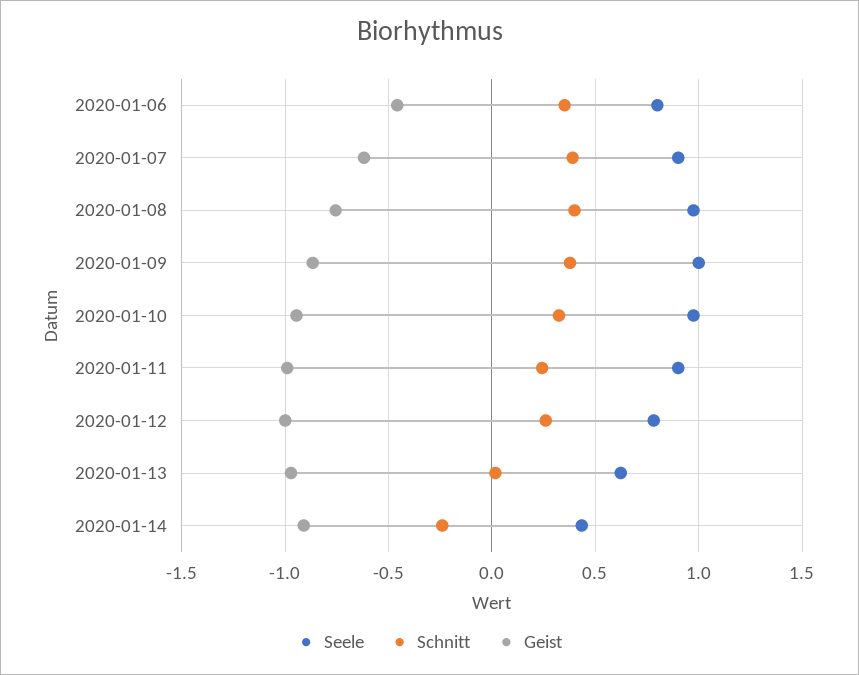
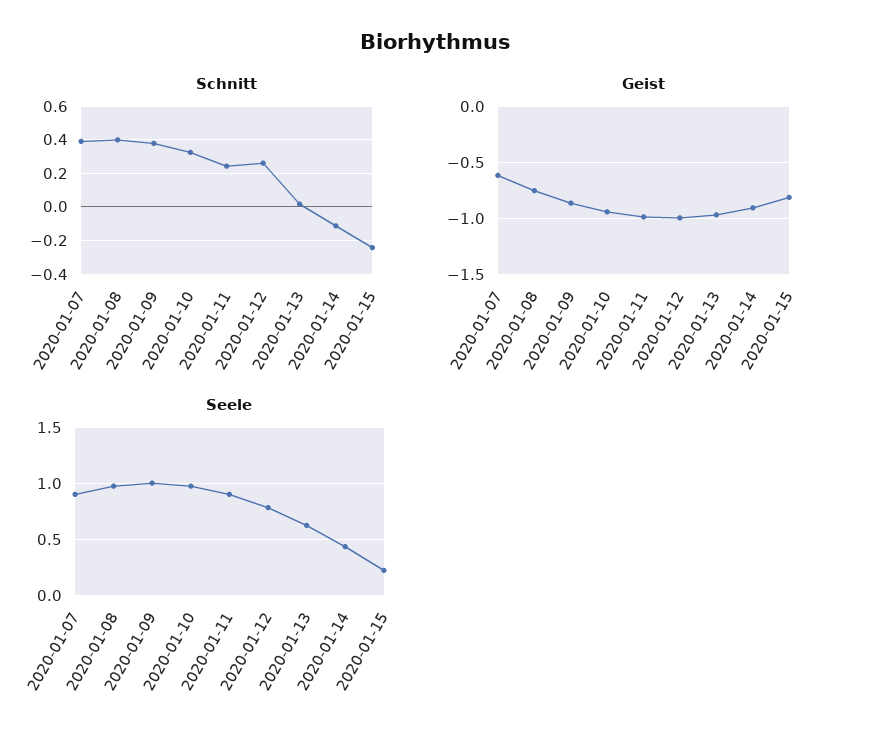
Seele, 2020-01-06: 0.8 -> none
Schnitt, 2020-01-06: 0.35 -> none
Geist, 2020-01-06: -0.45 -> none
Schnitt, 2020-01-14: -0.25 -> -0.1
Schnitt, 2020-01-15: none -> -0.25
Geist, 2020-01-15: none -> -0.8
Seele, 2020-01-15: none -> 0.2

